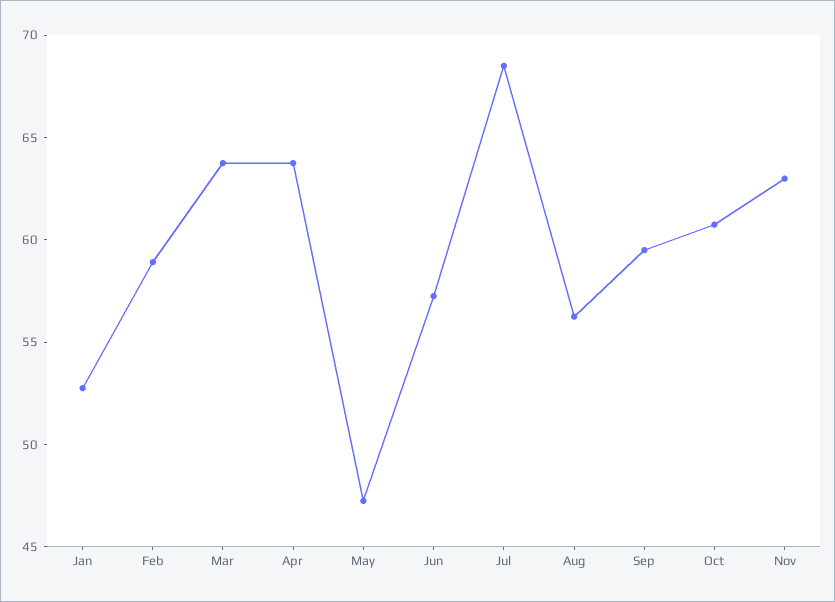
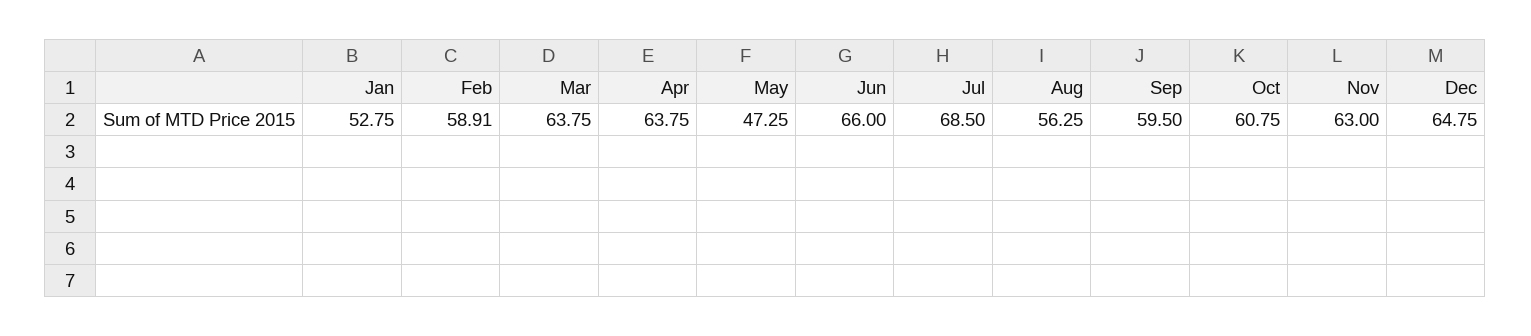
Jun: 57 -> 66
Dec: none -> 64.75

